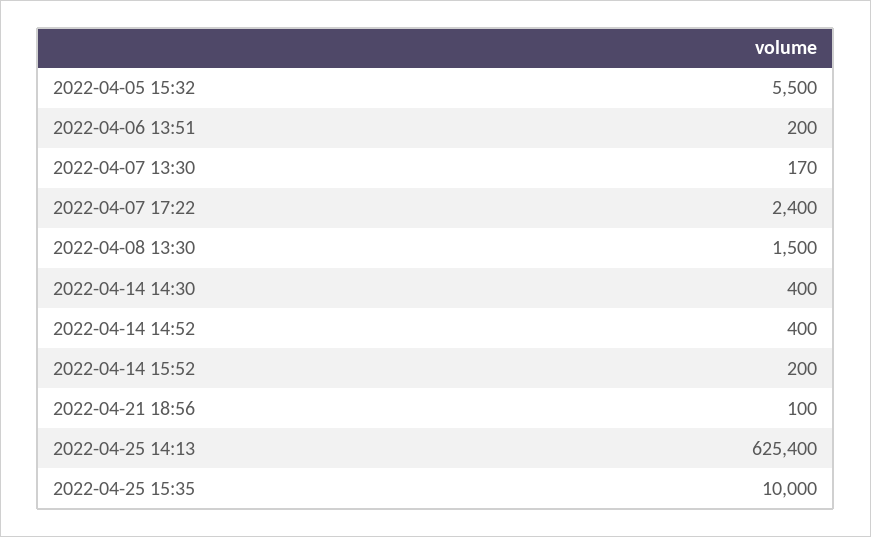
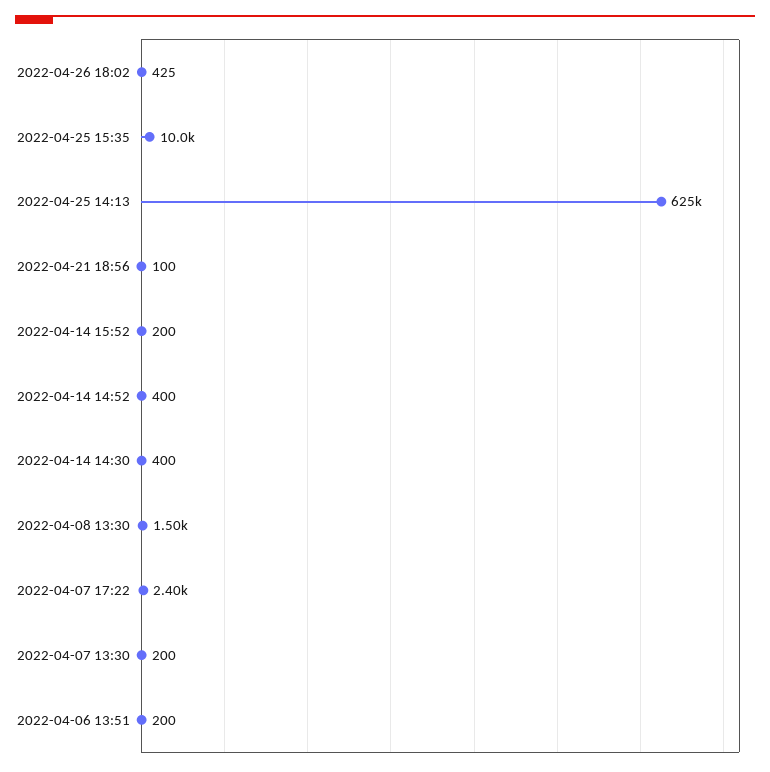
2022-04-05 15:32: 5500 -> none
2022-04-07 13:30: 170 -> 200
2022-04-25 14:13: 625400 -> 625000
2022-04-26 18:02: none -> 425

